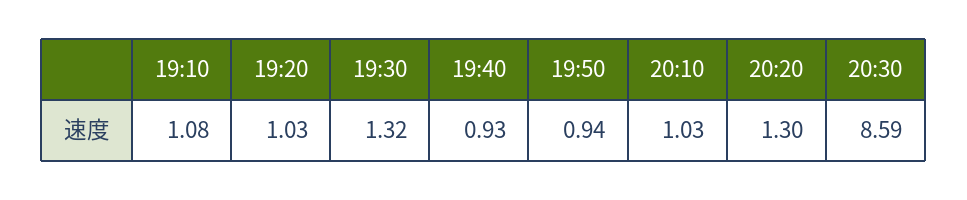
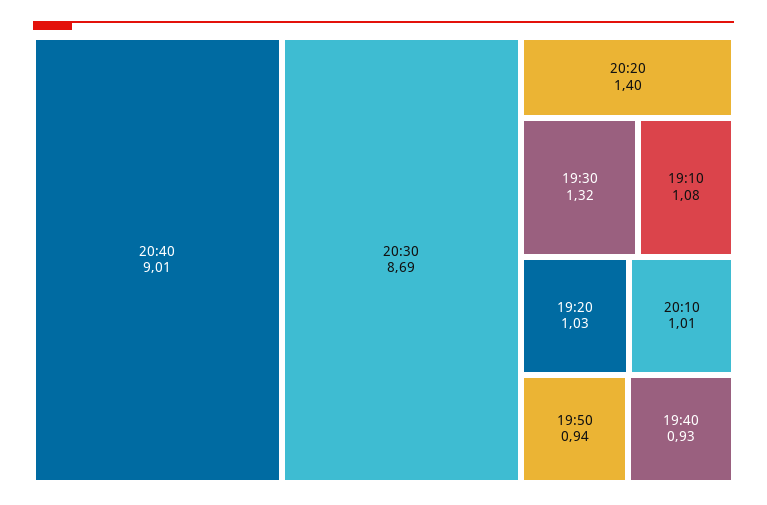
20:10: 1.03 -> 1.01
20:20: 1.3 -> 1.4
20:30: 8.59 -> 8.69
20:40: none -> 9.01

